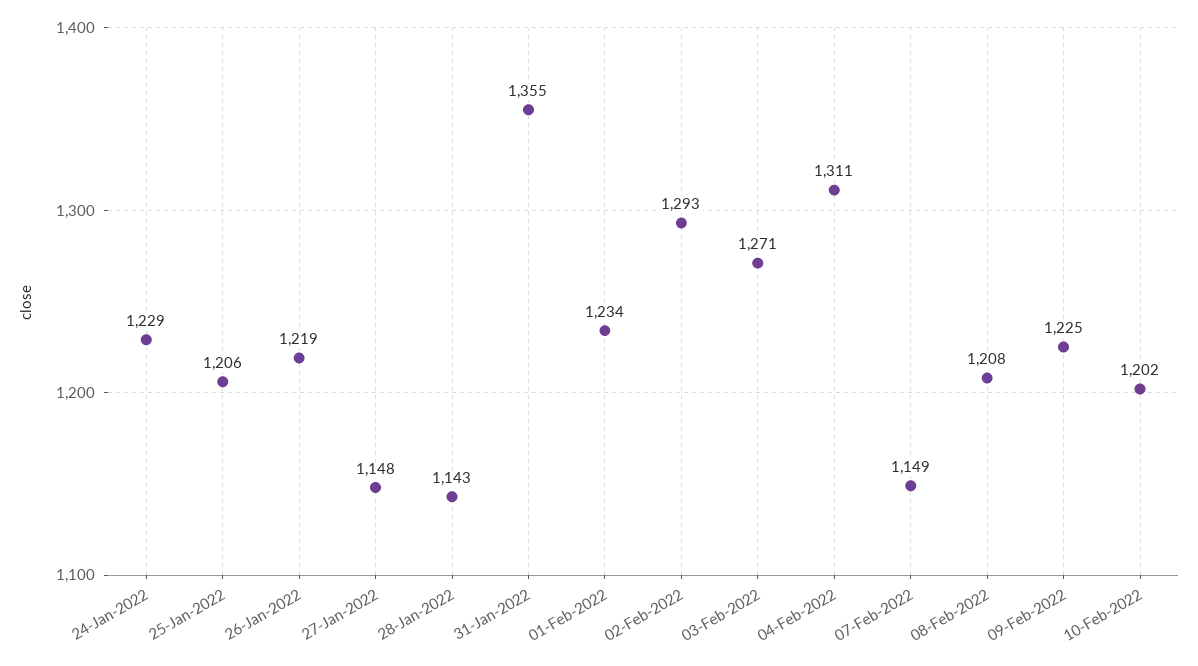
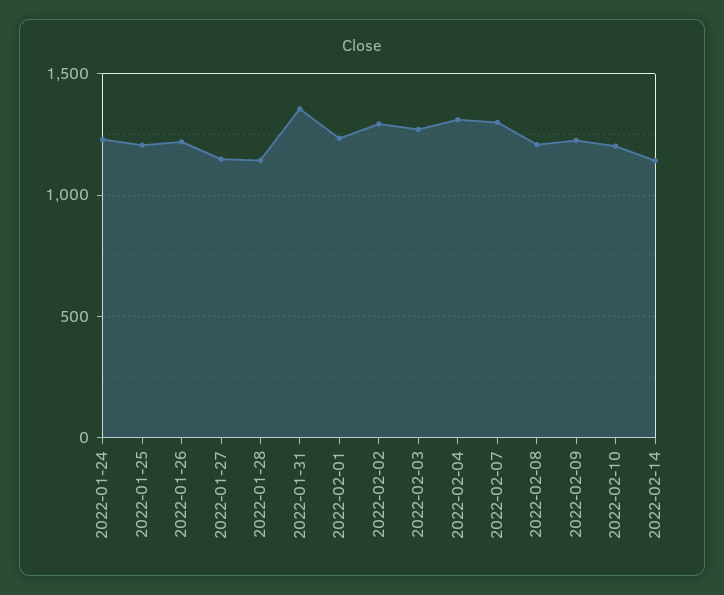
07-Feb-2022: 1149 -> 1300
2022-02-14: none -> 1150

